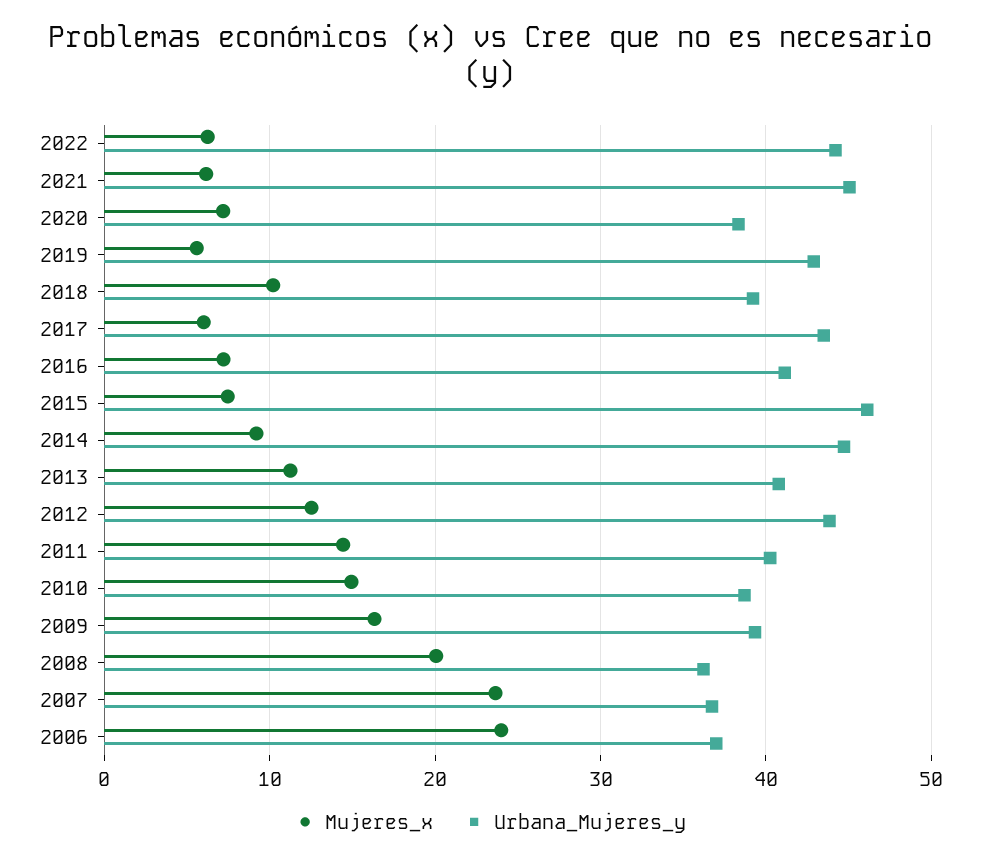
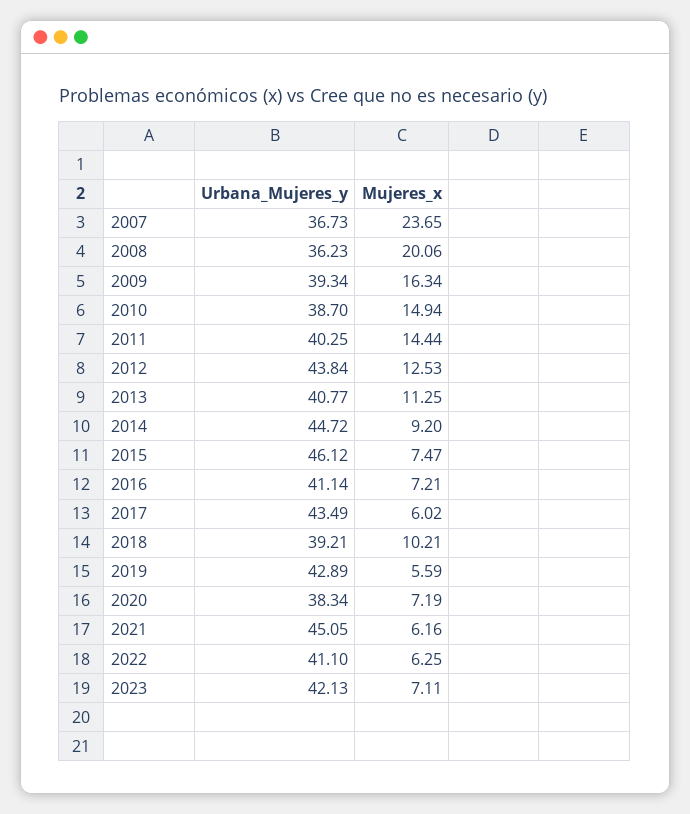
Urbana_Mujeres_y, 2022: 44 -> 41.1
Mujeres_x, 2006: 24 -> none
Urbana_Mujeres_y, 2006: 37 -> none
Urbana_Mujeres_y, 2023: none -> 42.13
Mujeres_x, 2023: none -> 7.11

